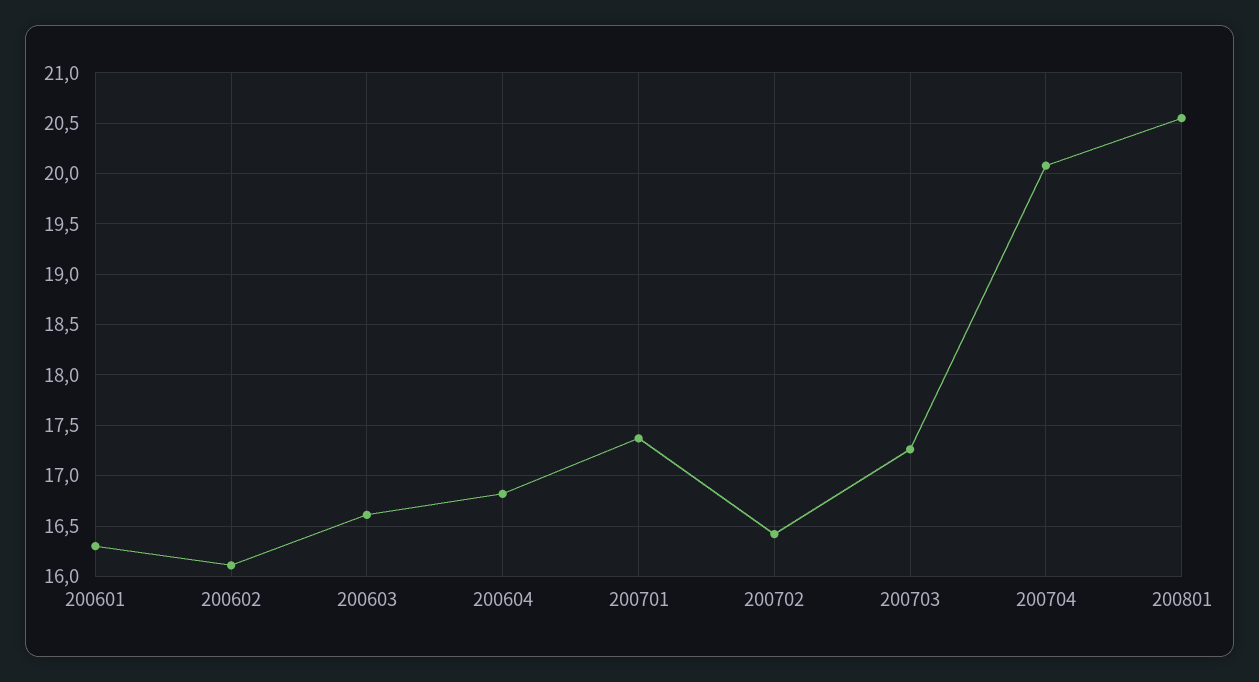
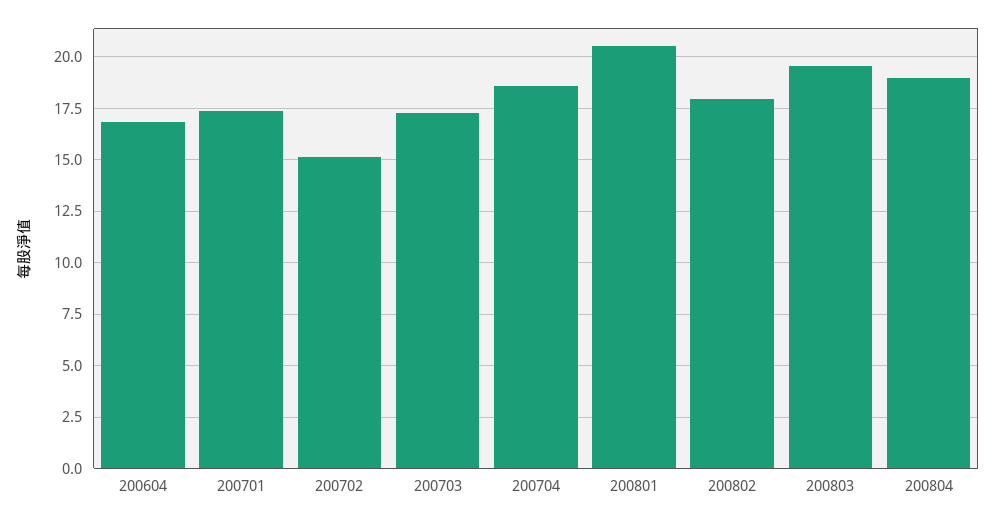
200601: 16.3 -> none
200602: 16.1 -> none
200603: 16.6 -> none
200702: 16.4 -> 15
200704: 20.1 -> 18.5
200802: none -> 18
200803: none -> 19.5
200804: none -> 19

